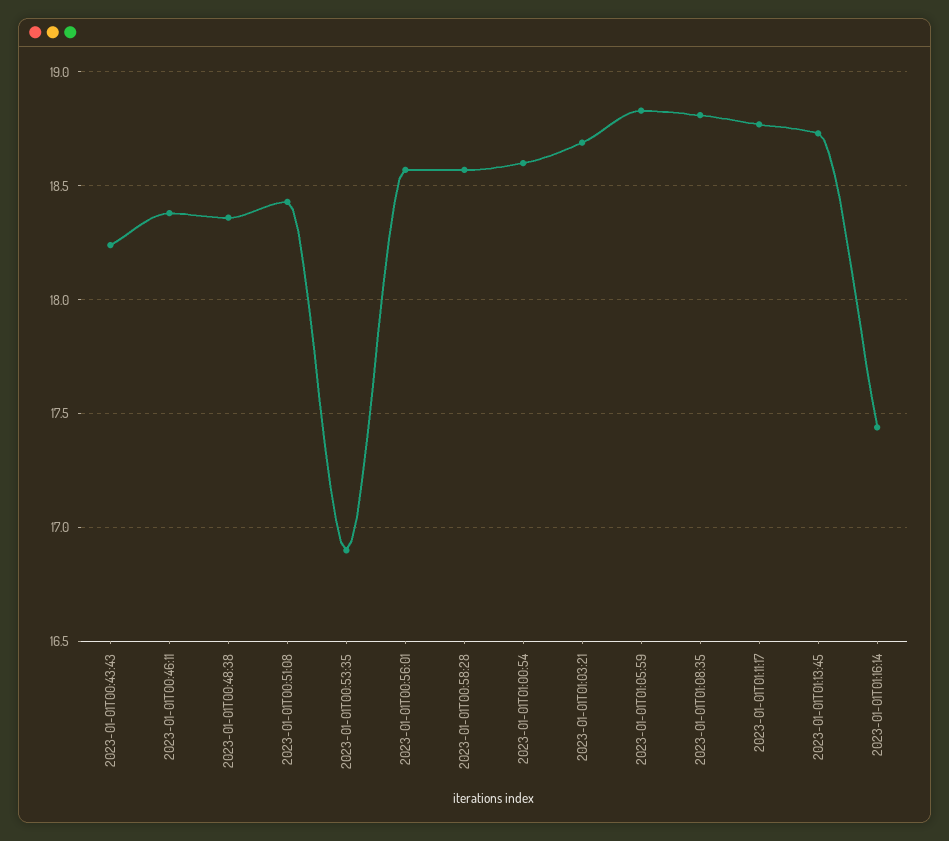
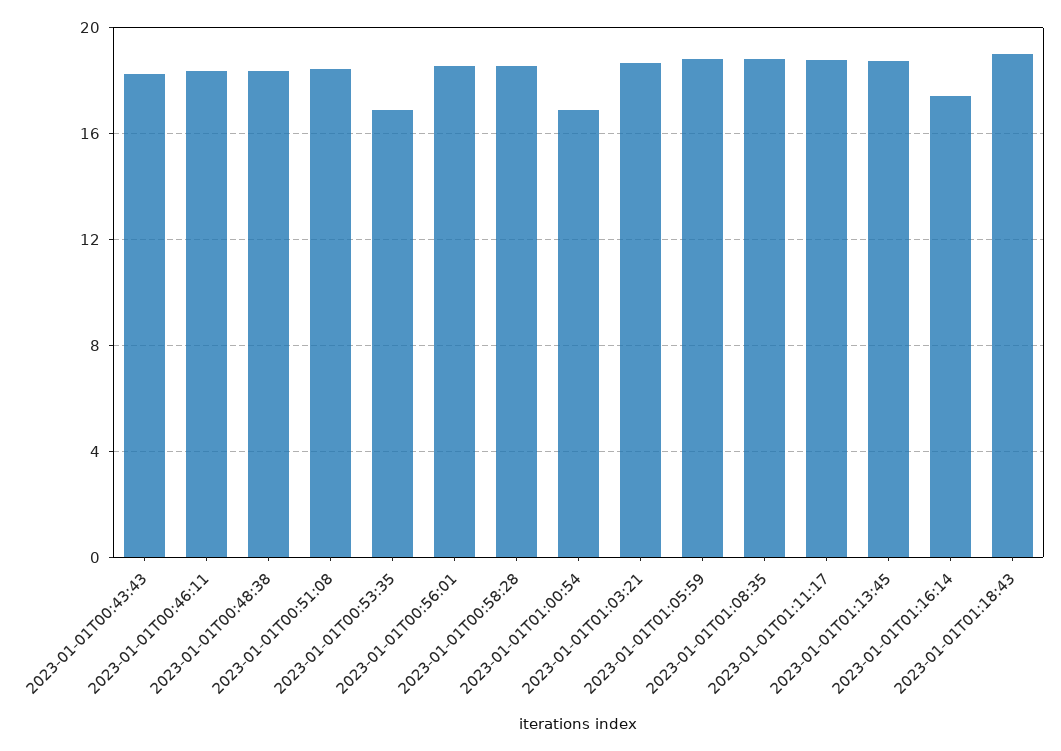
2023-01-01T01:00:54: 18.6 -> 17
2023-01-01T01:18:43: none -> 19

